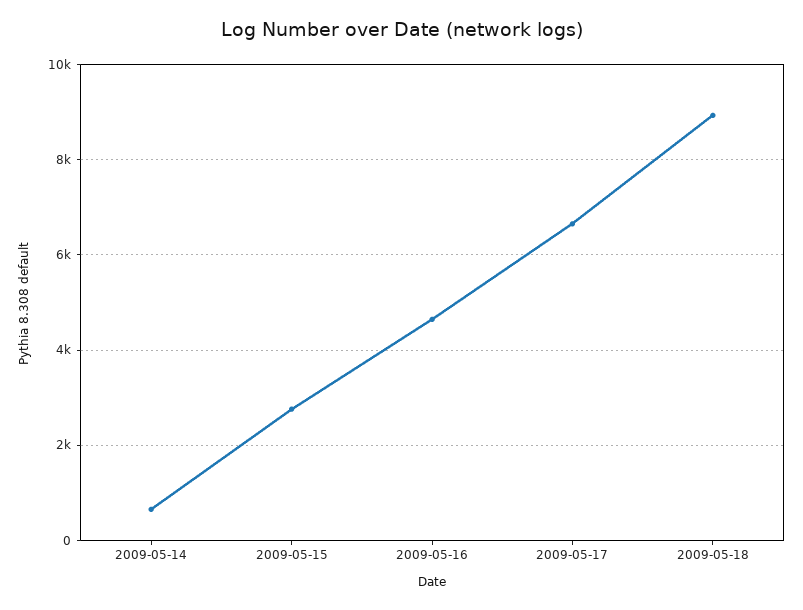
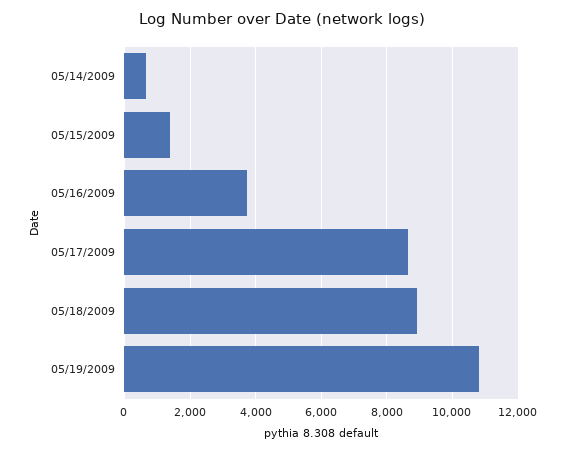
2009-05-15: 2800 -> 1400
2009-05-16: 4600 -> 3800
2009-05-17: 6600 -> 8600
05/19/2009: none -> 10800

